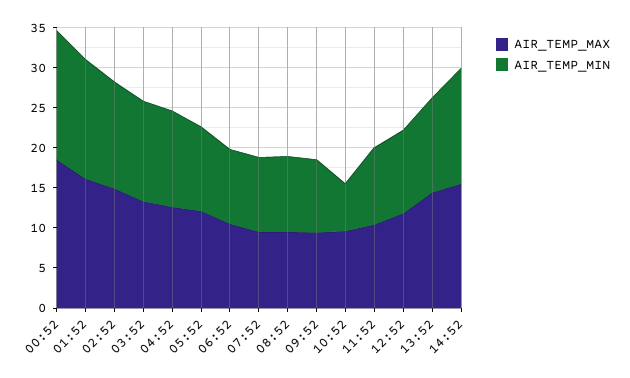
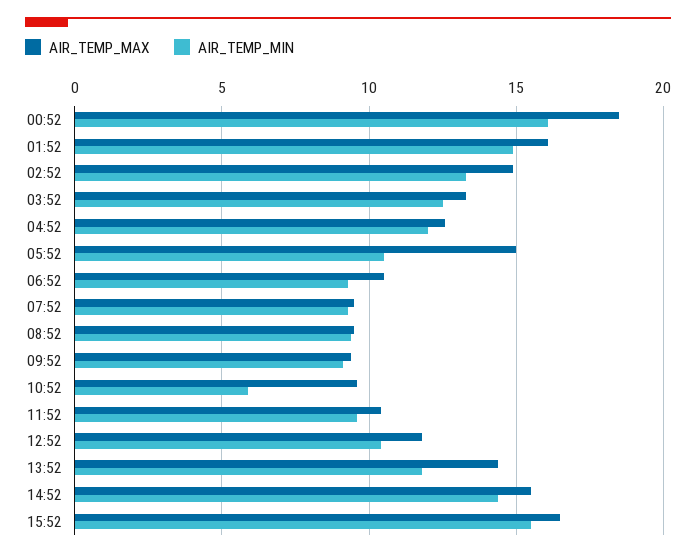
AIR_TEMP_MAX, 05:52: 12 -> 15
AIR_TEMP_MAX, 15:52: none -> 16.5
AIR_TEMP_MIN, 15:52: none -> 15.5

